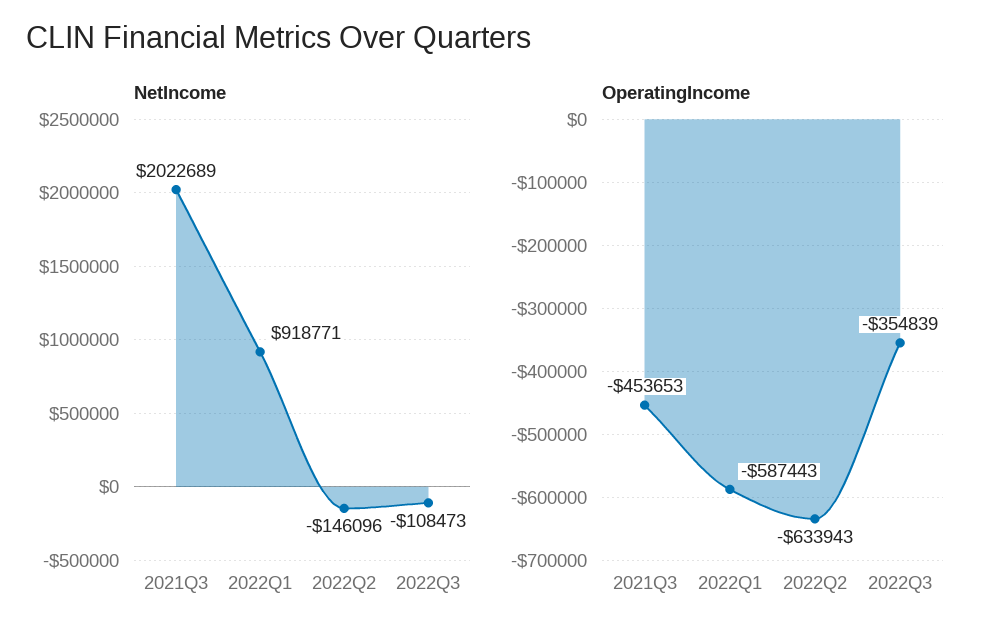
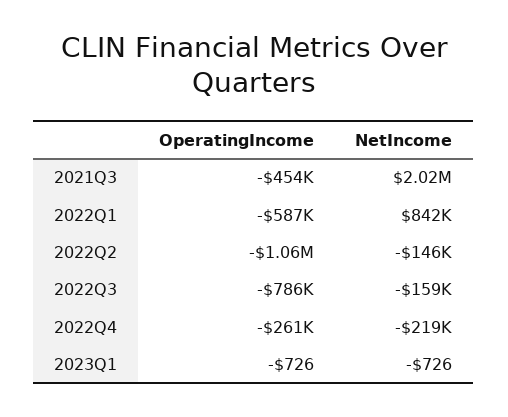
NetIncome, 2022Q1: 918771 -> 842000
NetIncome, 2022Q3: -108473 -> -159000
OperatingIncome, 2022Q2: -633943 -> -1060000
OperatingIncome, 2022Q3: -354839 -> -786000
OperatingIncome, 2022Q4: none -> -261000
NetIncome, 2022Q4: none -> -219000
OperatingIncome, 2023Q1: none -> -726
NetIncome, 2023Q1: none -> -726

